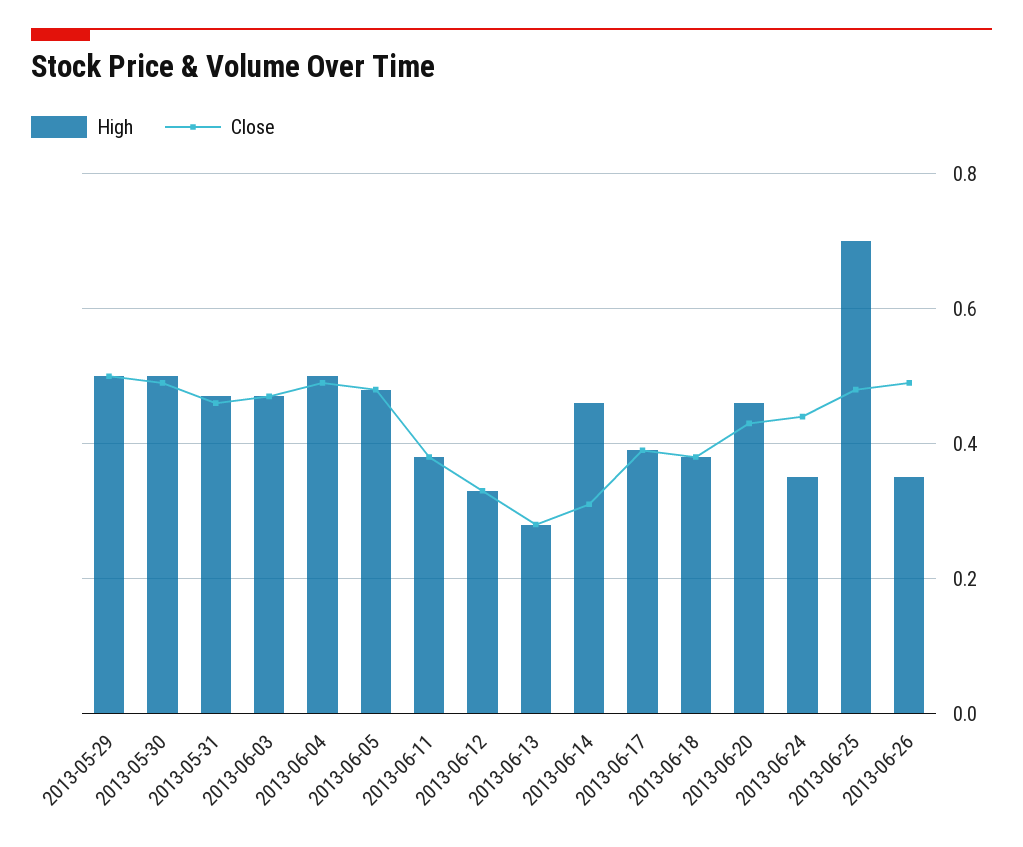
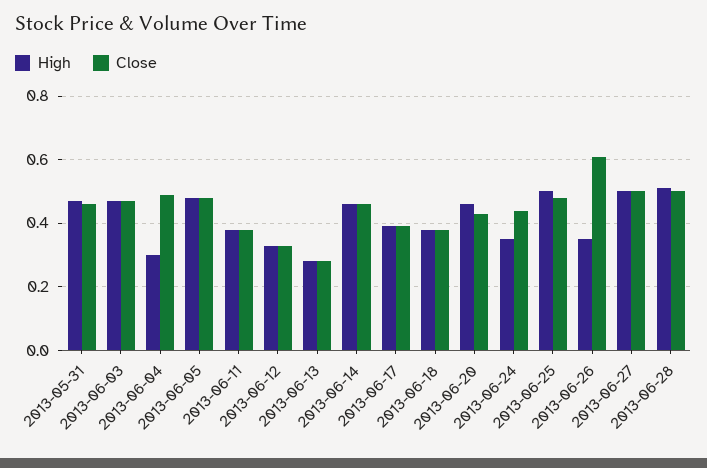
High, 2013-05-29: 0.5 -> none
Close, 2013-05-29: 0.5 -> none
High, 2013-05-30: 0.5 -> none
Close, 2013-05-30: 0.5 -> none
High, 2013-06-04: 0.5 -> 0.3
Close, 2013-06-14: 0.3 -> 0.45
High, 2013-06-25: 0.7 -> 0.5
Close, 2013-06-26: 0.5 -> 0.6
High, 2013-06-27: none -> 0.5
Close, 2013-06-27: none -> 0.5
High, 2013-06-28: none -> 0.5
Close, 2013-06-28: none -> 0.5

